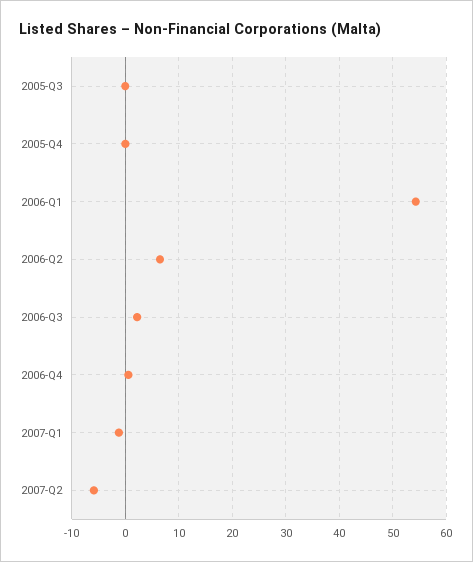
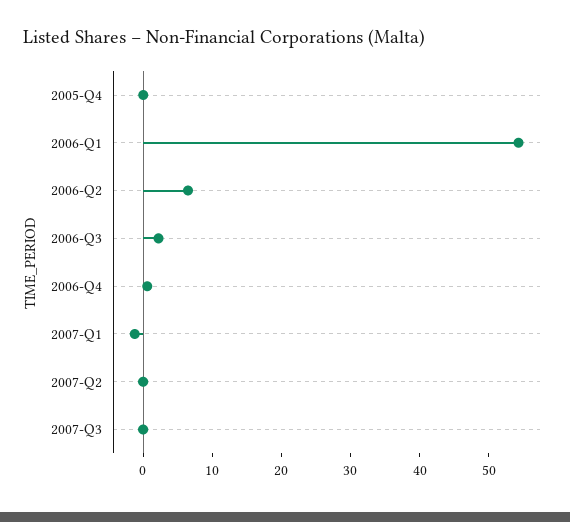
2005-Q3: 0 -> none
2007-Q2: -6 -> 0
2007-Q3: none -> 0

